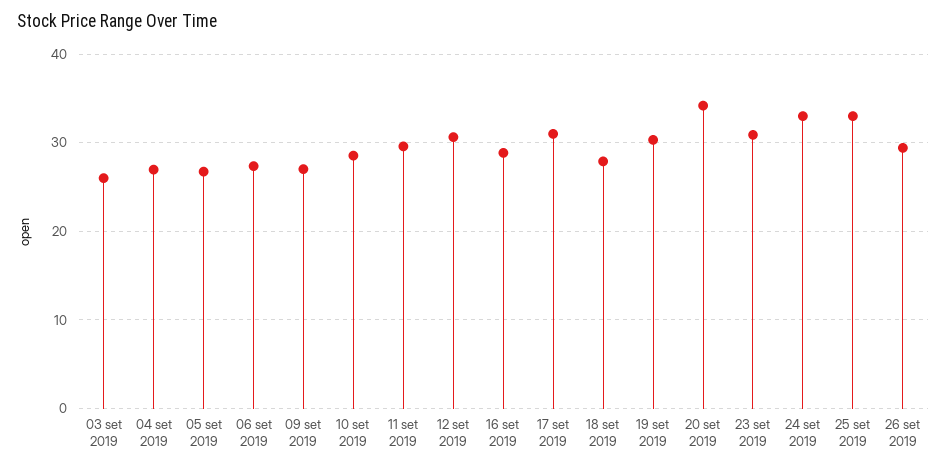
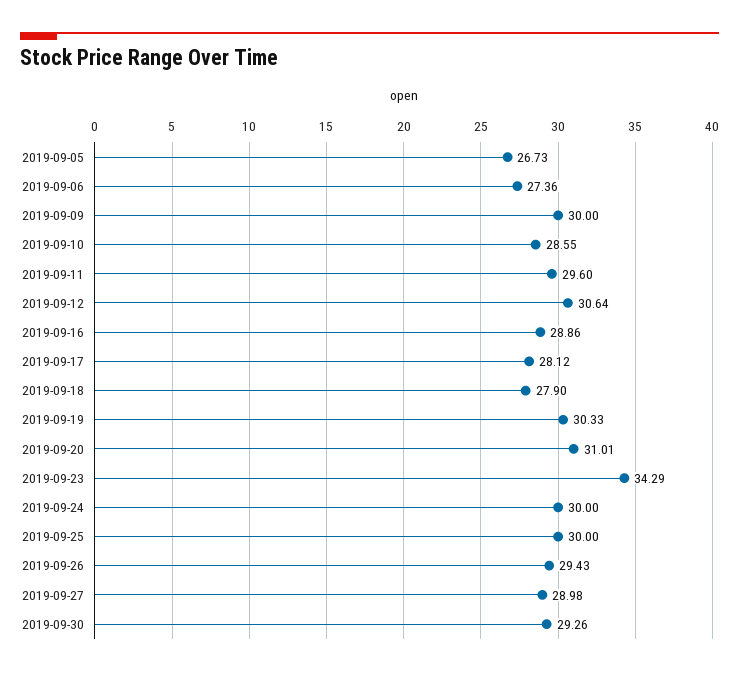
03 set 2019: 26 -> none
04 set 2019: 27 -> none
09 set 2019: 27 -> 30
17 set 2019: 31 -> 28.12
20 set 2019: 34 -> 31.01
23 set 2019: 31 -> 34.29
24 set 2019: 33 -> 30
25 set 2019: 33 -> 30
2019-09-27: none -> 28.98
2019-09-30: none -> 29.26

